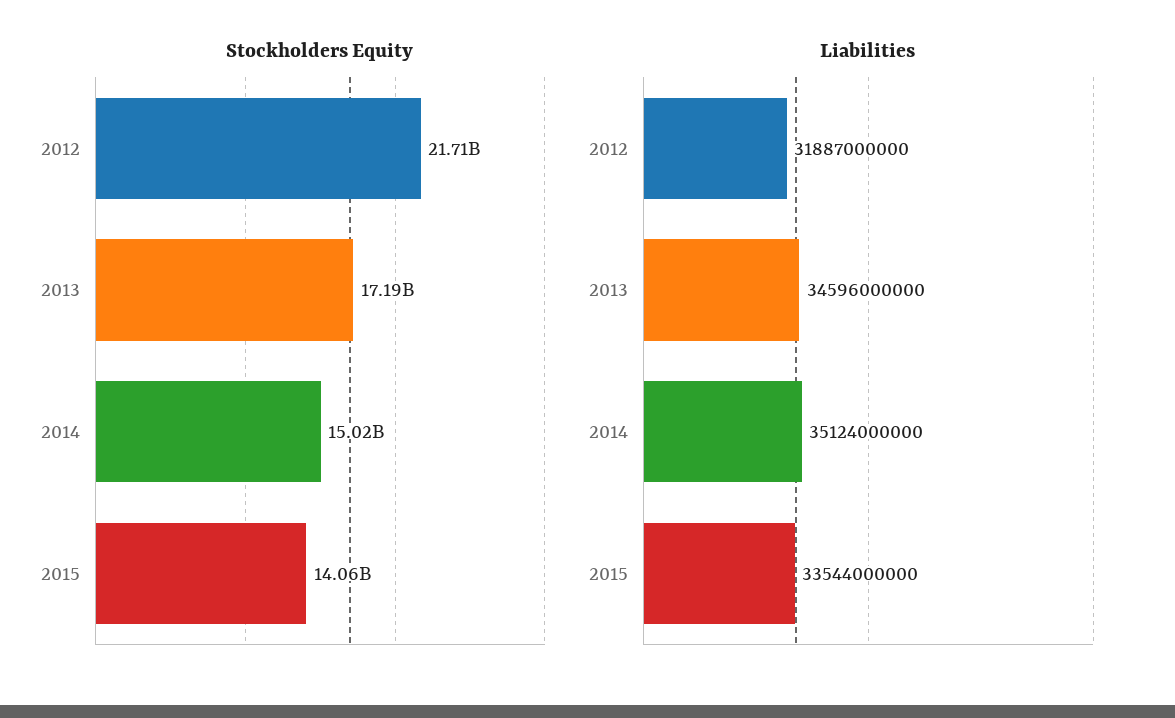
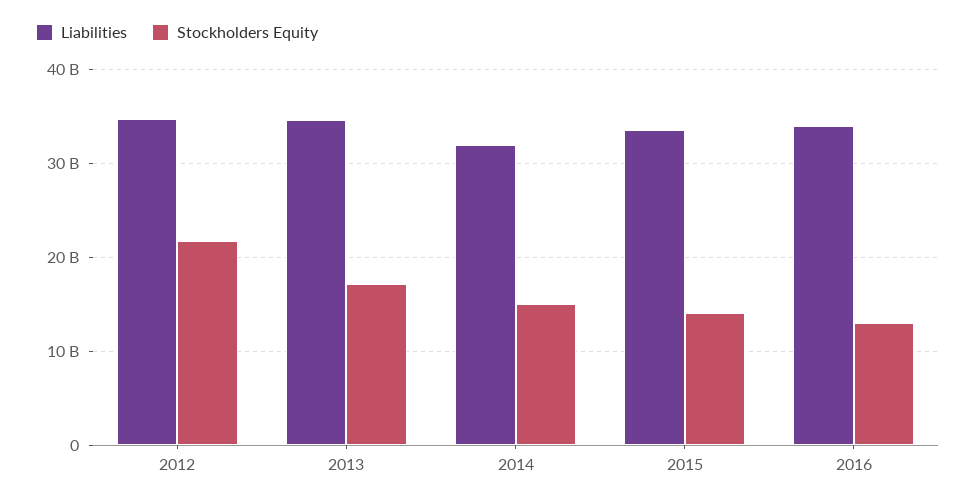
Liabilities, 2012: 31887000000 -> 35000000000
Liabilities, 2014: 35124000000 -> 32000000000
Liabilities, 2016: none -> 34000000000
Stockholders Equity, 2016: none -> 13000000000

